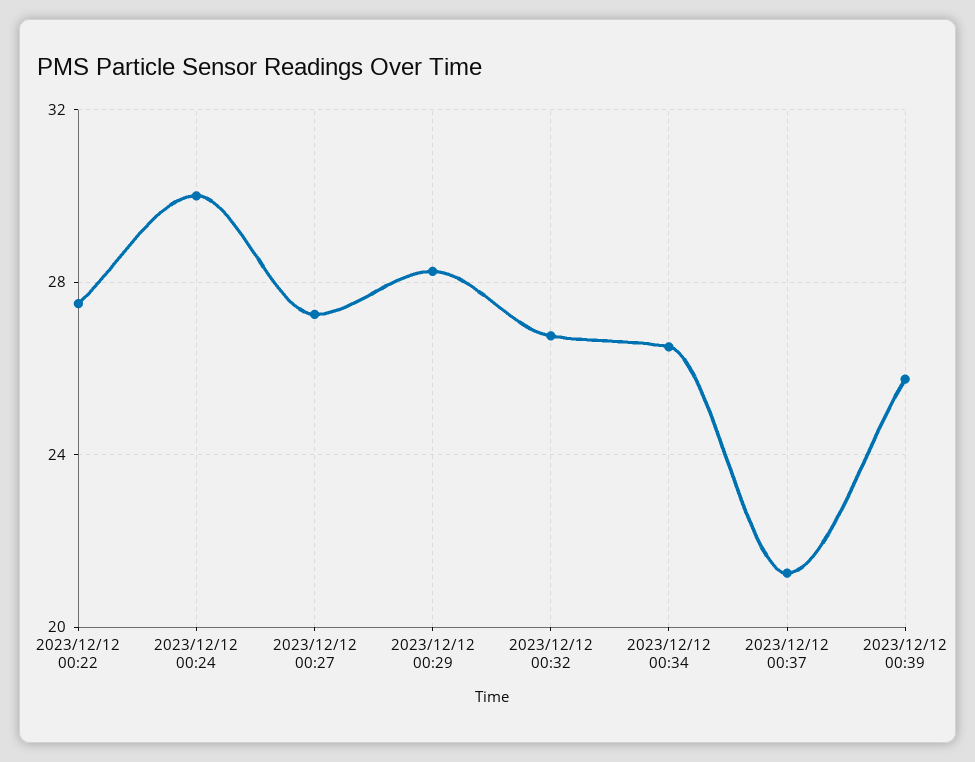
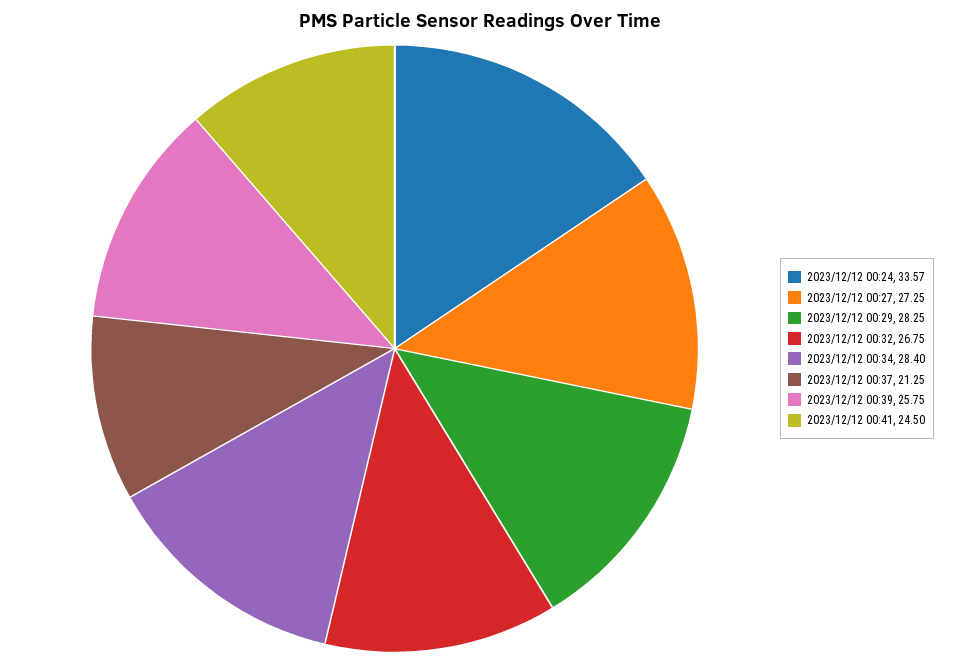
2023/12/12 00:22: 27.5 -> none
2023/12/12 00:24: 30 -> 33.57
2023/12/12 00:34: 26.5 -> 28.4
2023/12/12 00:41: none -> 24.5

